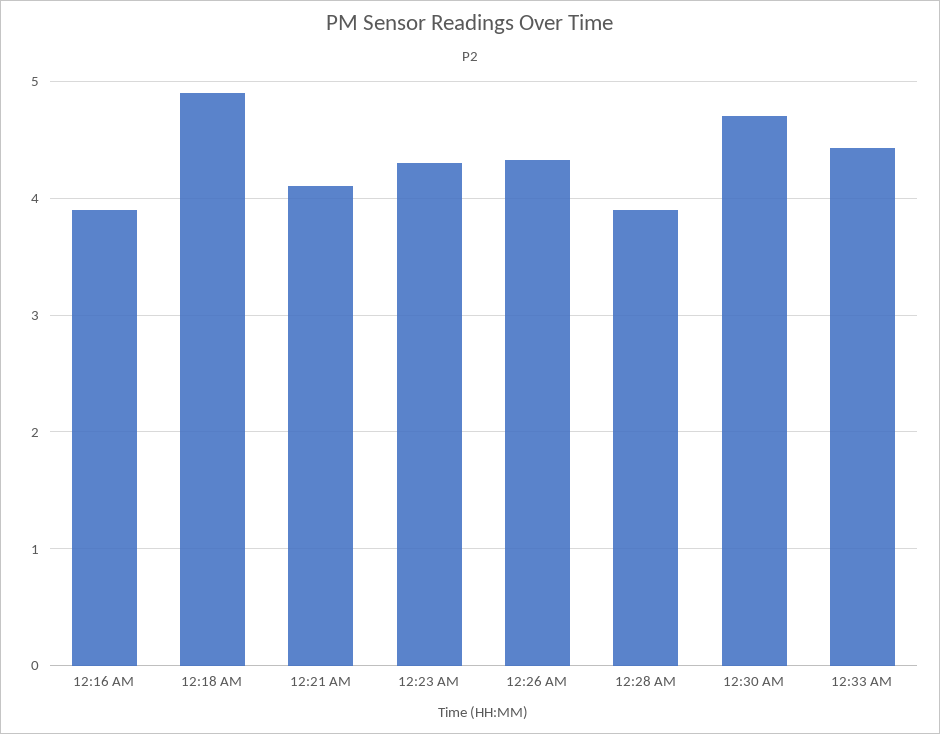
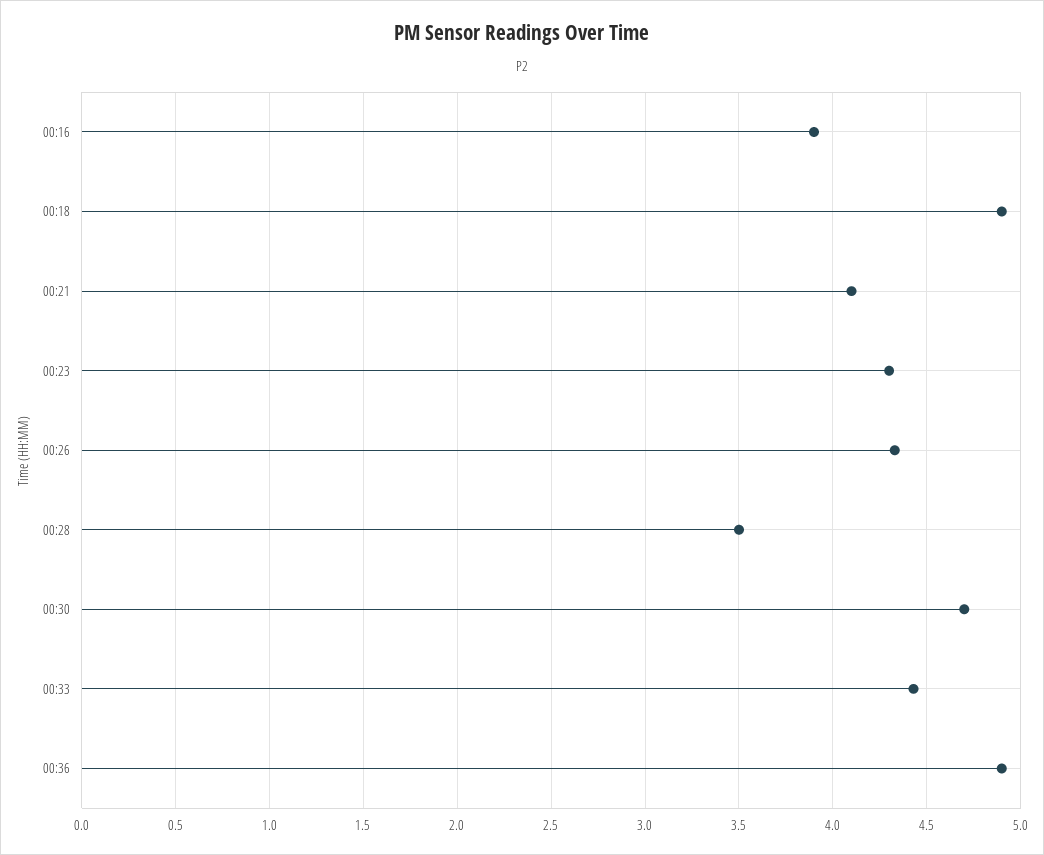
12:28 AM: 3.9 -> 3.5
00:36: none -> 4.9

